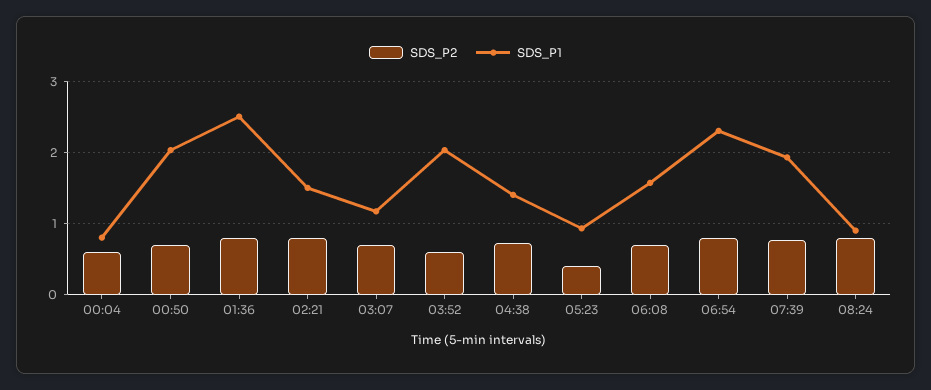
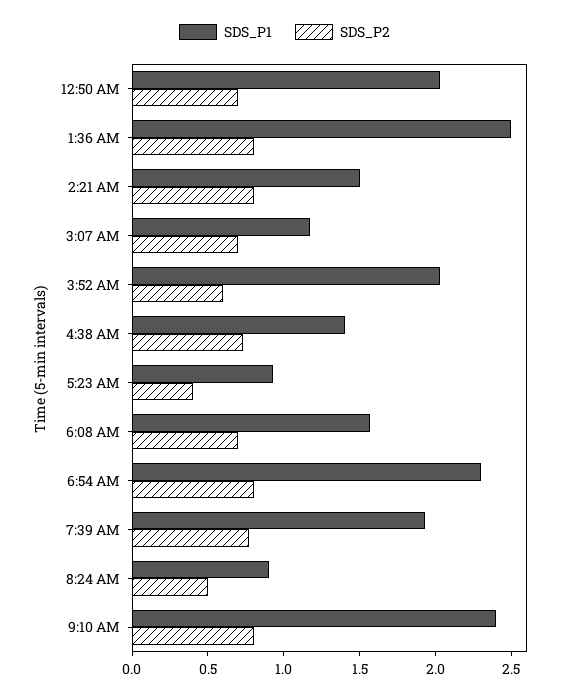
SDS_P2, 00:04: 0.6 -> none
SDS_P1, 00:04: 0.8 -> none
SDS_P2, 08:24: 0.8 -> 0.5
SDS_P1, 9:10 AM: none -> 2.4
SDS_P2, 9:10 AM: none -> 0.8

